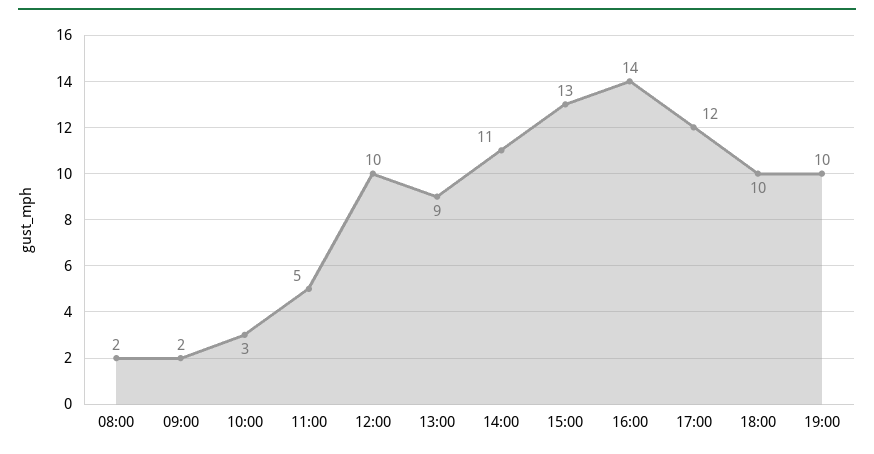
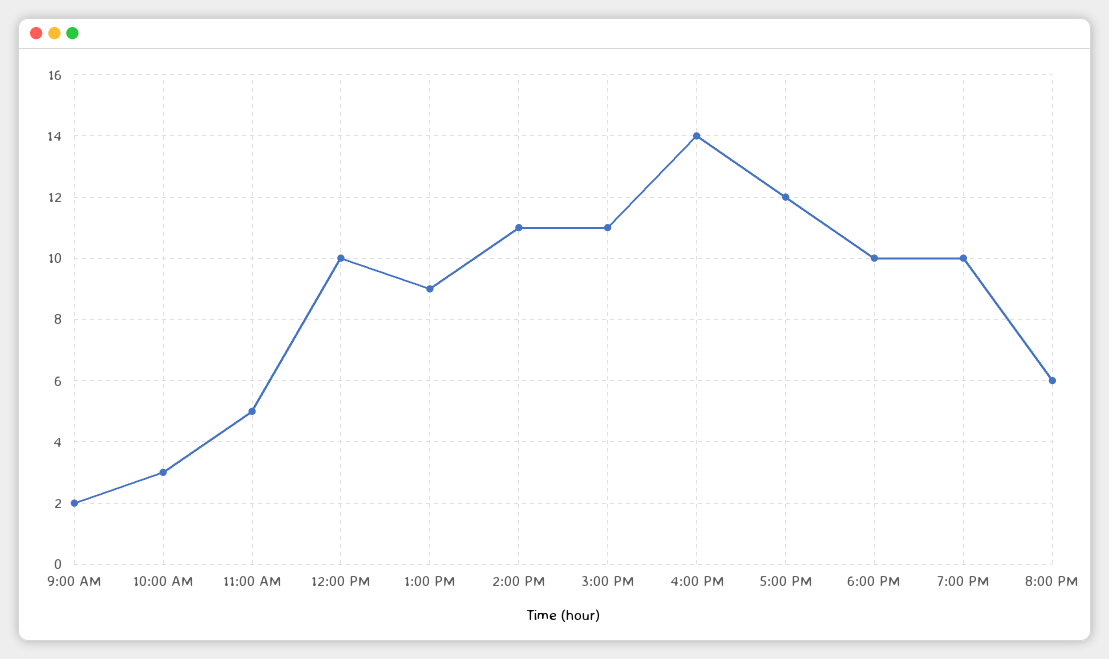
08:00: 2 -> none
15:00: 13 -> 11
8:00 PM: none -> 6

